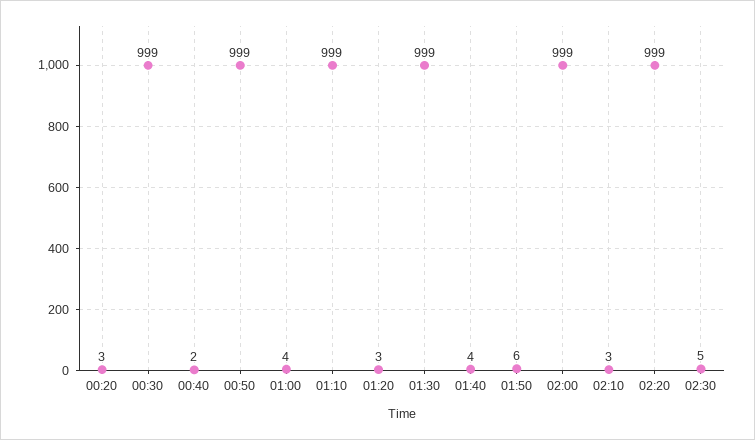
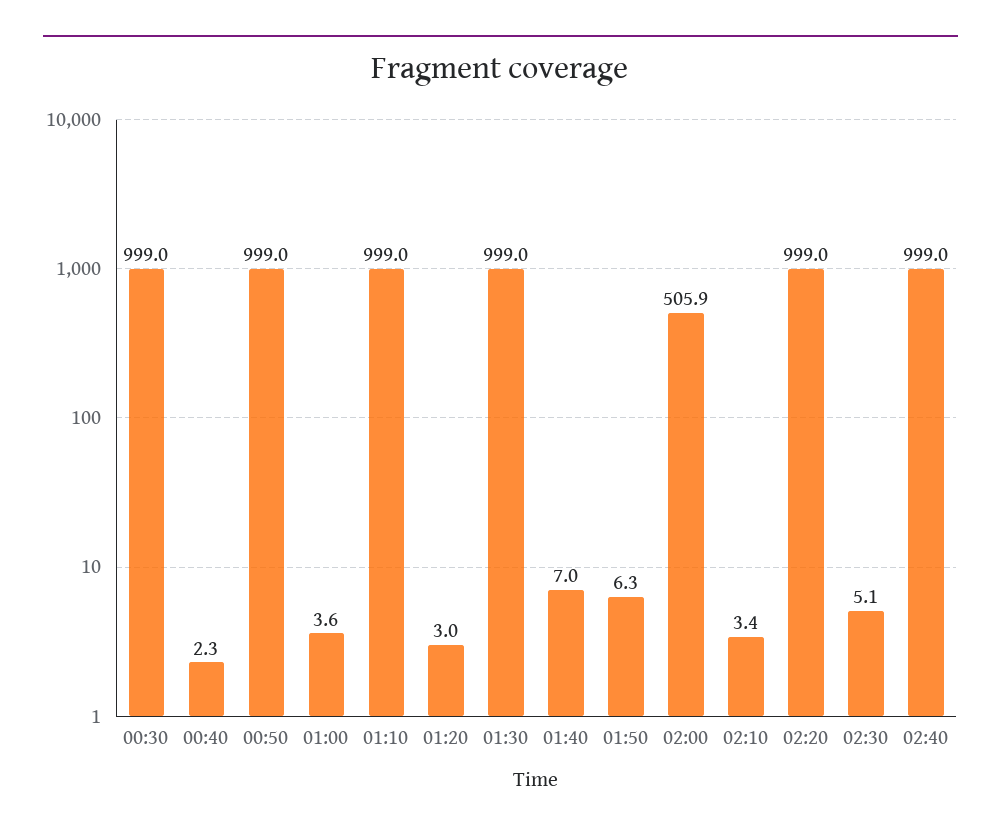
00:20: 3 -> none
01:40: 4 -> 7
02:00: 999 -> 505.9
02:40: none -> 999

